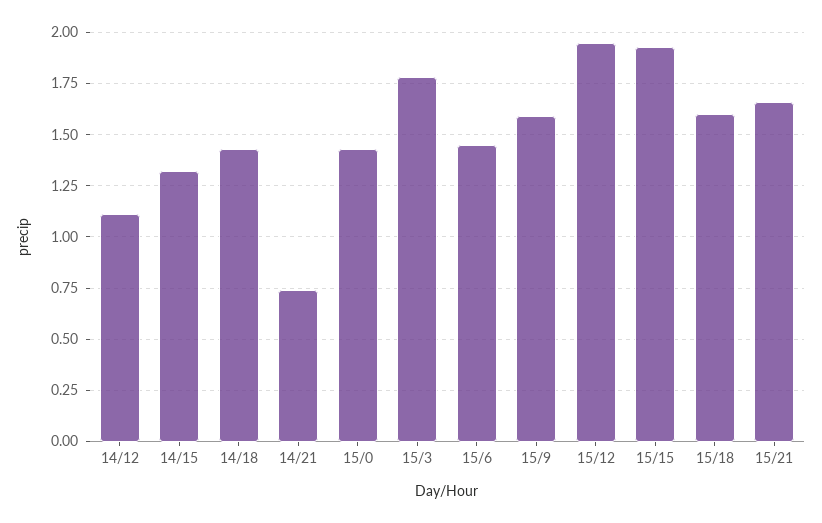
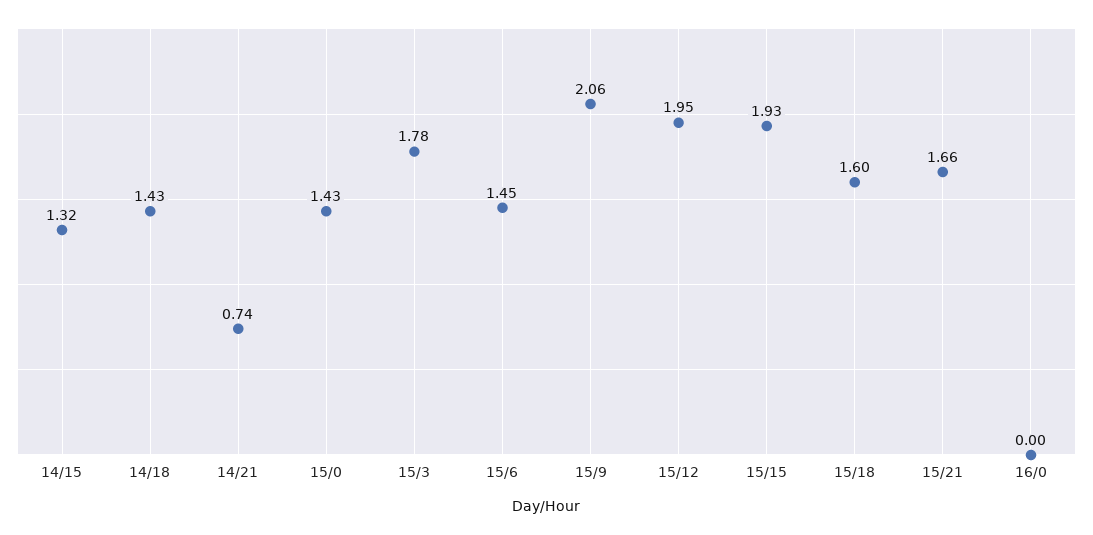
14/12: 1.1 -> none
15/9: 1.6 -> 2.06
16/0: none -> 0

